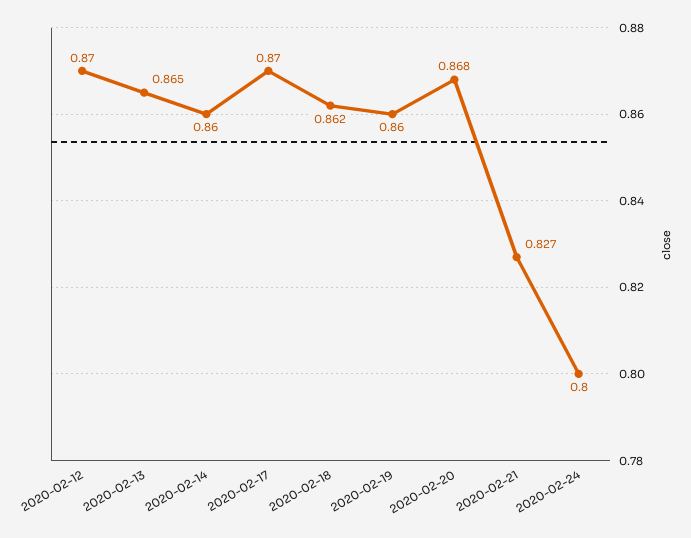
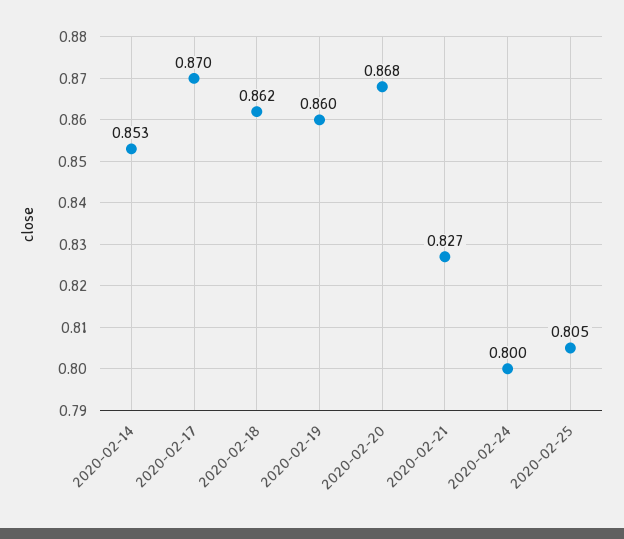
2020-02-12: 0.87 -> none
2020-02-13: 0.865 -> none
2020-02-14: 0.86 -> 0.853
2020-02-25: none -> 0.805

